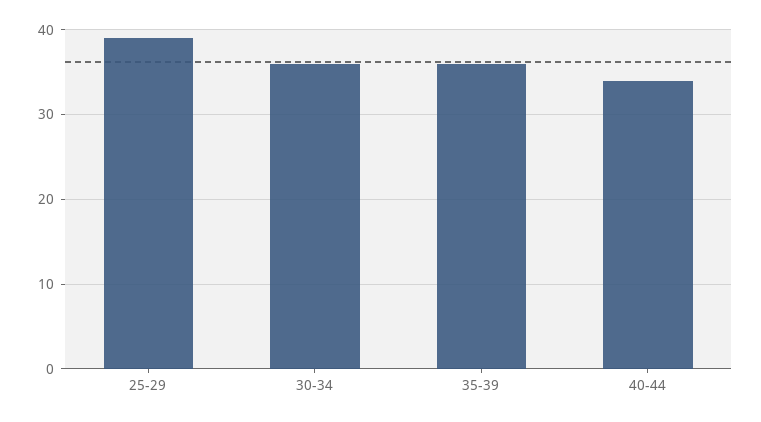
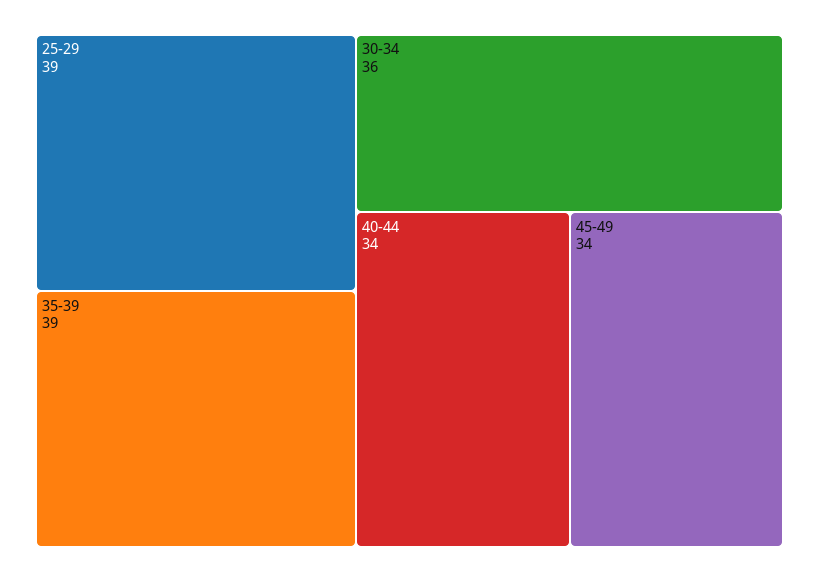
35-39: 36 -> 39
45-49: none -> 34

